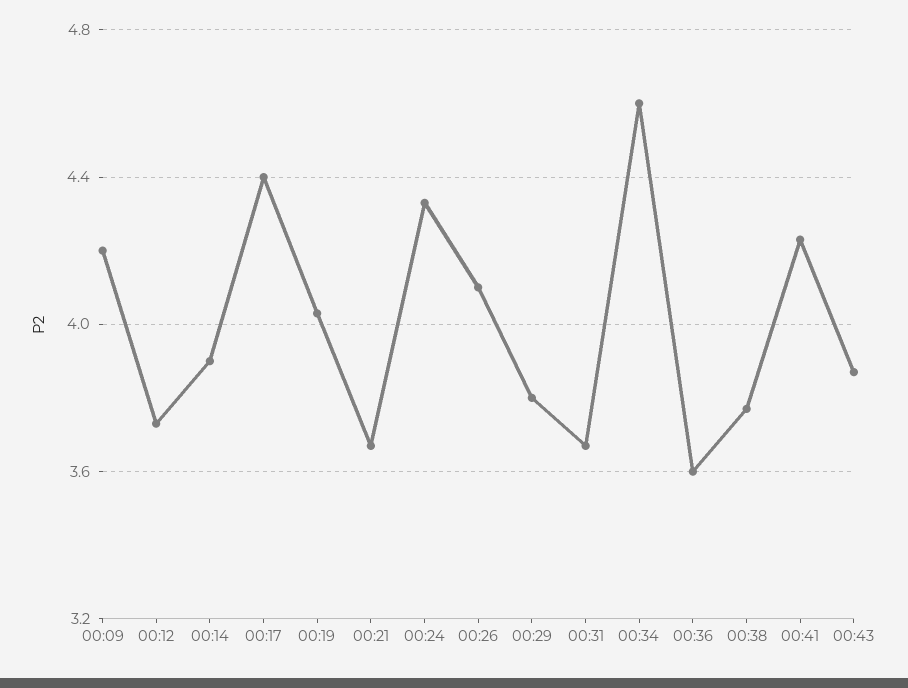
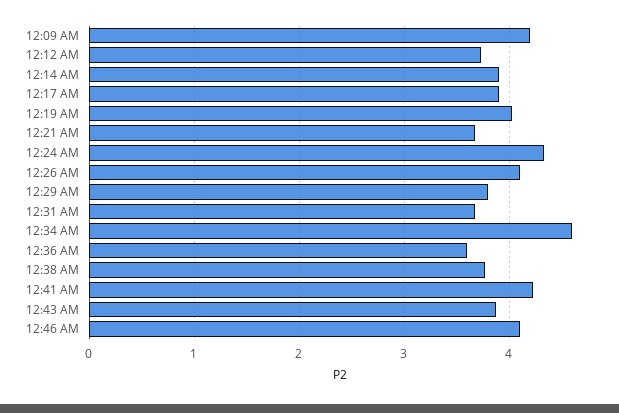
00:17: 4.4 -> 3.9
12:46 AM: none -> 4.1

